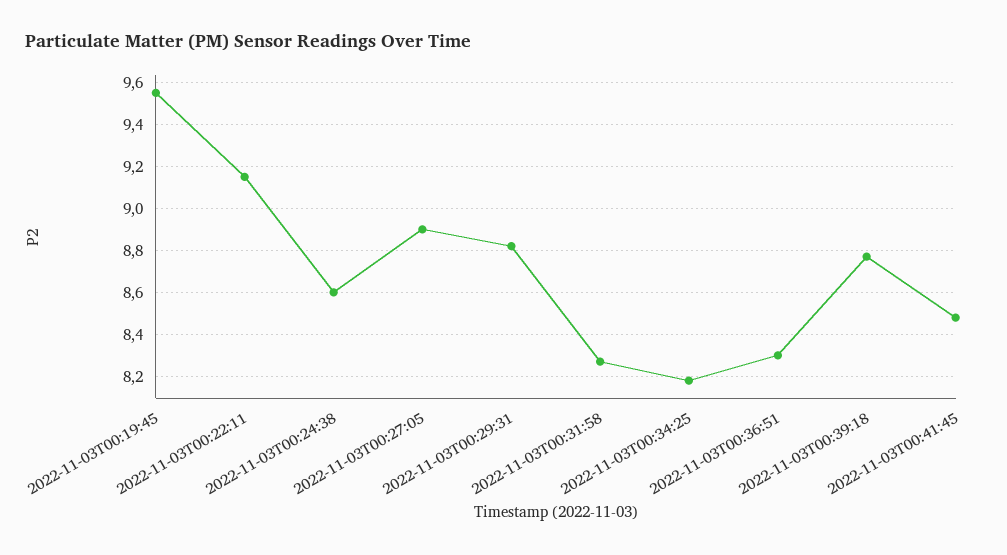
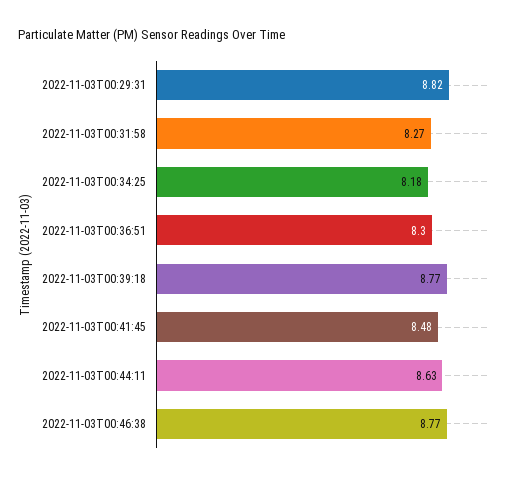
2022-11-03T00:19:45: 9.55 -> none
2022-11-03T00:22:11: 9.15 -> none
2022-11-03T00:24:38: 8.6 -> none
2022-11-03T00:27:05: 8.9 -> none
2022-11-03T00:44:11: none -> 8.63
2022-11-03T00:46:38: none -> 8.77

